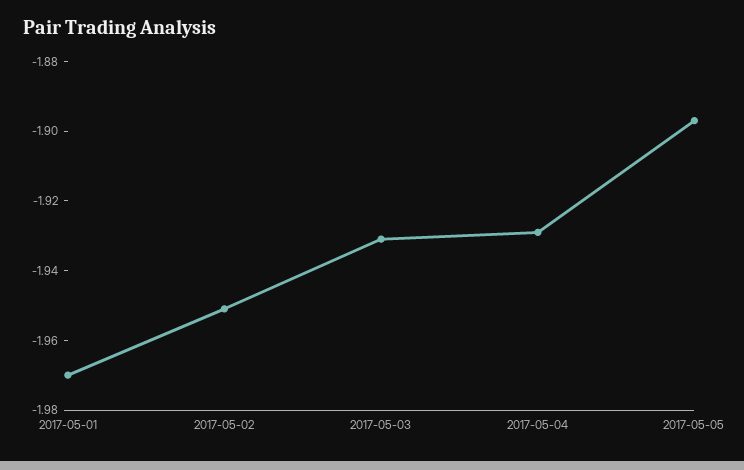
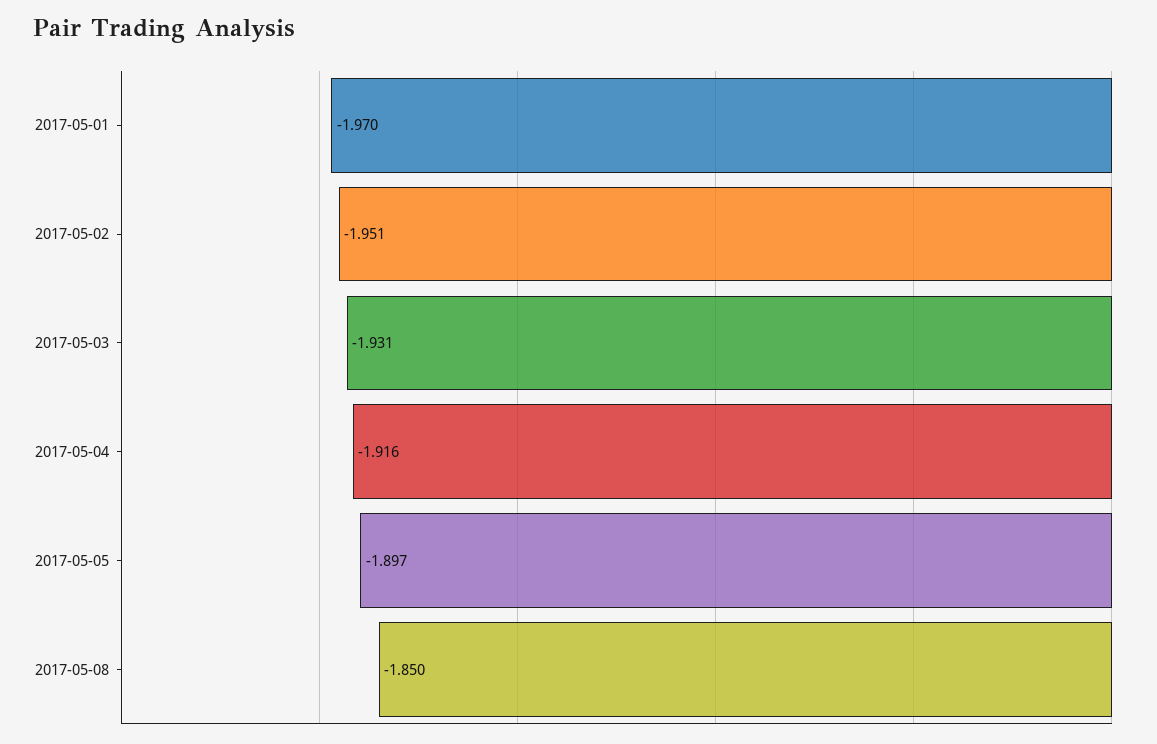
2017-05-04: -1.93 -> -1.916
2017-05-08: none -> -1.85

